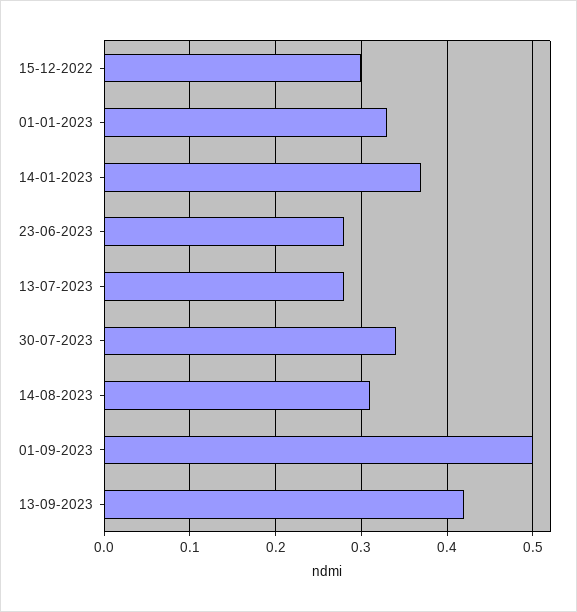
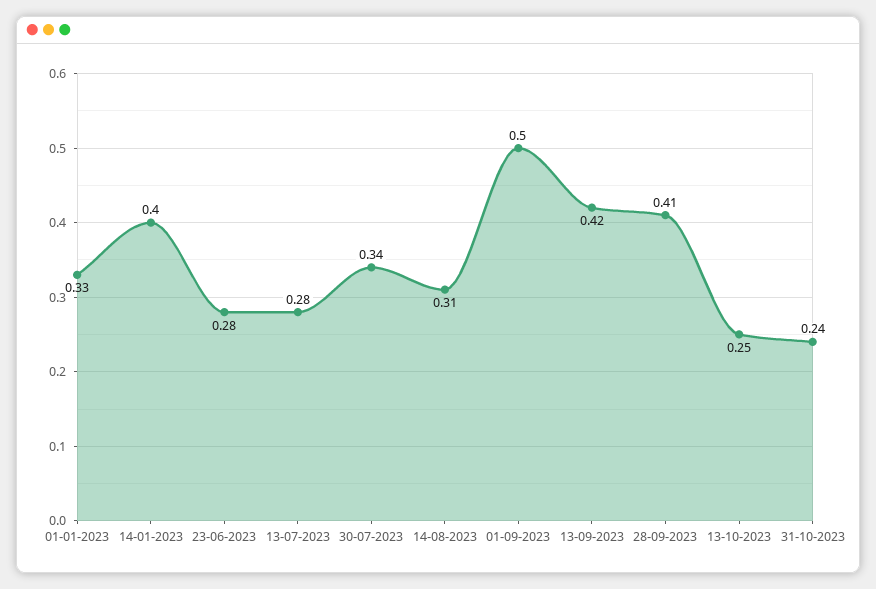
15-12-2022: 0.3 -> none
14-01-2023: 0.37 -> 0.4
28-09-2023: none -> 0.41
13-10-2023: none -> 0.25
31-10-2023: none -> 0.24

